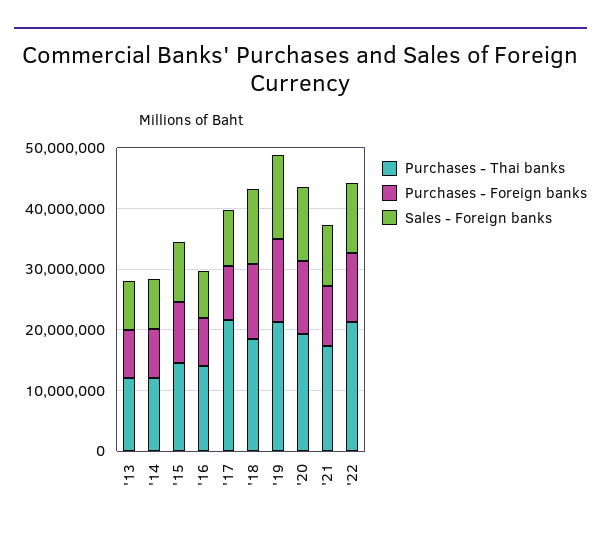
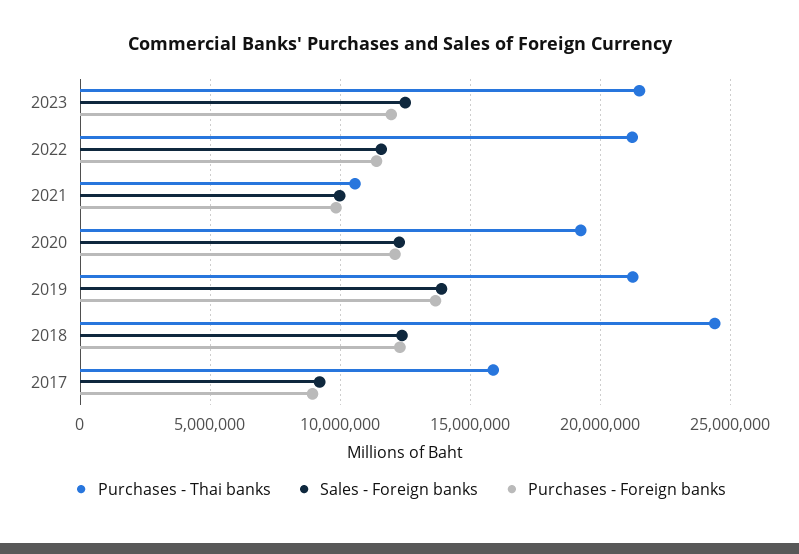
Purchases - Thai banks, '13: 12000000 -> none
Purchases - Foreign banks, '13: 8000000 -> none
Sales - Foreign banks, '13: 8000000 -> none
Purchases - Thai banks, '14: 12000000 -> none
Purchases - Foreign banks, '14: 8000000 -> none
Sales - Foreign banks, '14: 8000000 -> none
Purchases - Thai banks, '15: 14000000 -> none
Purchases - Foreign banks, '15: 10000000 -> none
Sales - Foreign banks, '15: 10000000 -> none
Purchases - Thai banks, '16: 14000000 -> none
Purchases - Foreign banks, '16: 8000000 -> none
Sales - Foreign banks, '16: 8000000 -> none
Purchases - Thai banks, '17: 22000000 -> 16000000
Purchases - Thai banks, '18: 18000000 -> 24500000
Purchases - Thai banks, '21: 18000000 -> 10500000
Purchases - Thai banks, 2023: none -> 21500000
Sales - Foreign banks, 2023: none -> 12500000
Purchases - Foreign banks, 2023: none -> 12000000

